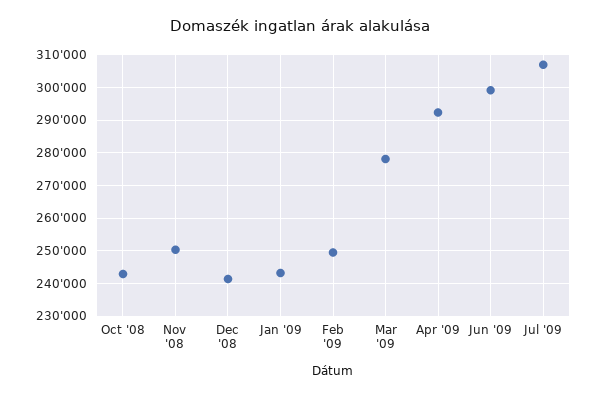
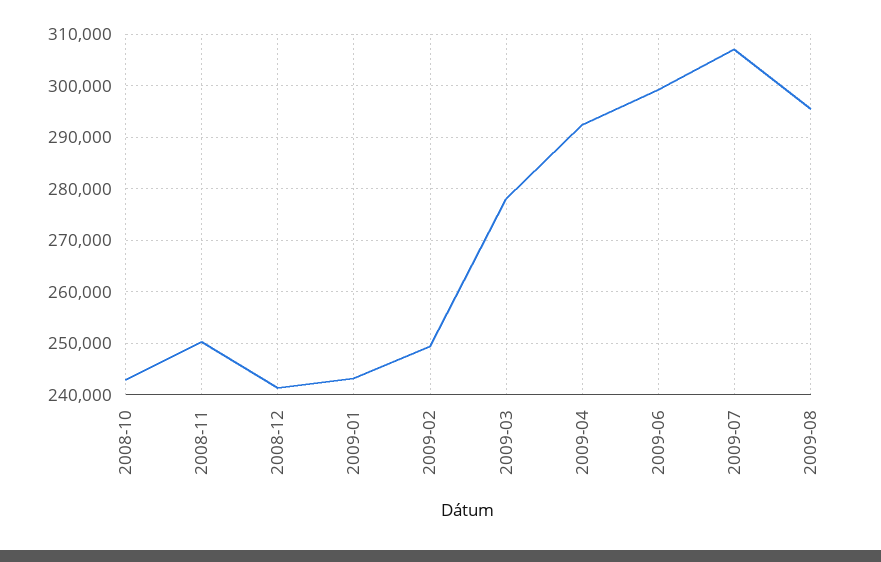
2009-08: none -> 296000

